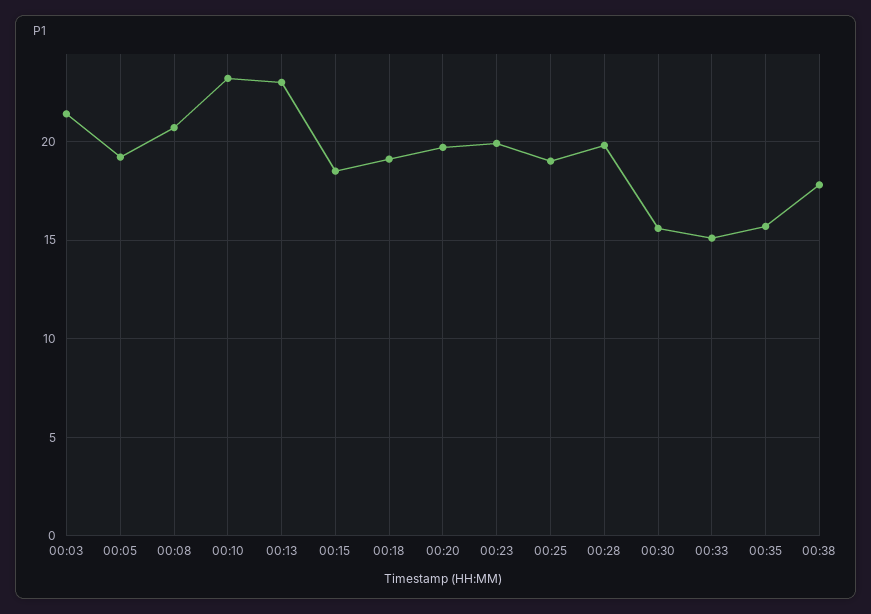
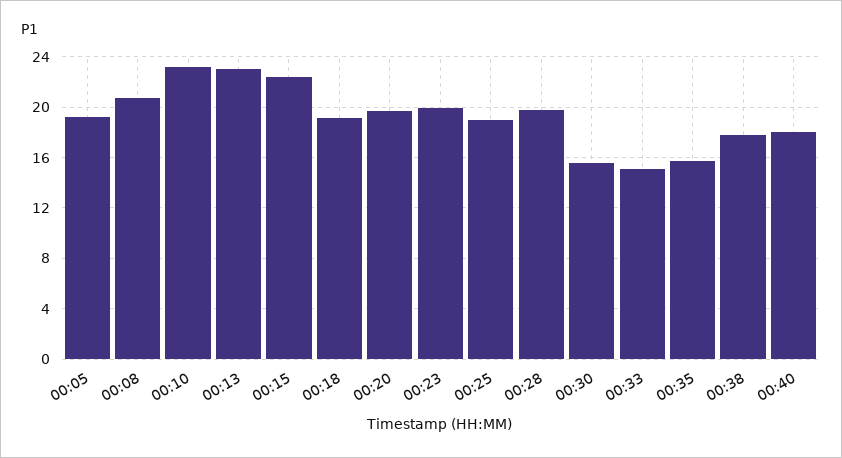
00:03: 21.5 -> none
00:15: 18.5 -> 22.5
00:40: none -> 18

